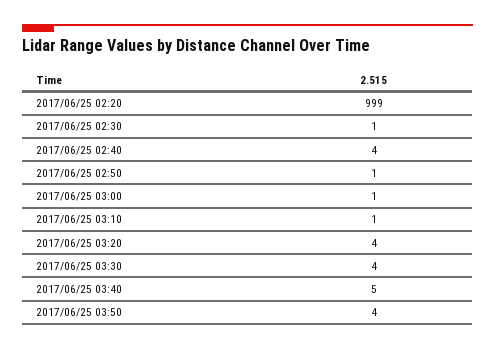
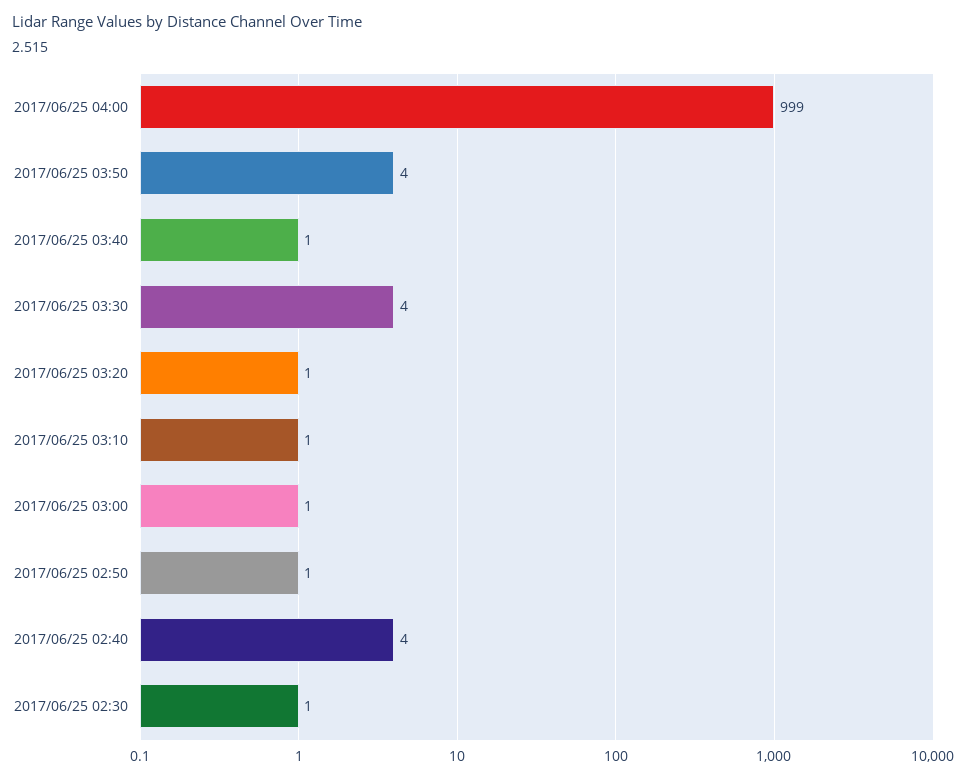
2017/06/25 02:20: 999 -> none
2017/06/25 03:20: 4 -> 1
2017/06/25 03:40: 5 -> 1
2017/06/25 04:00: none -> 999

